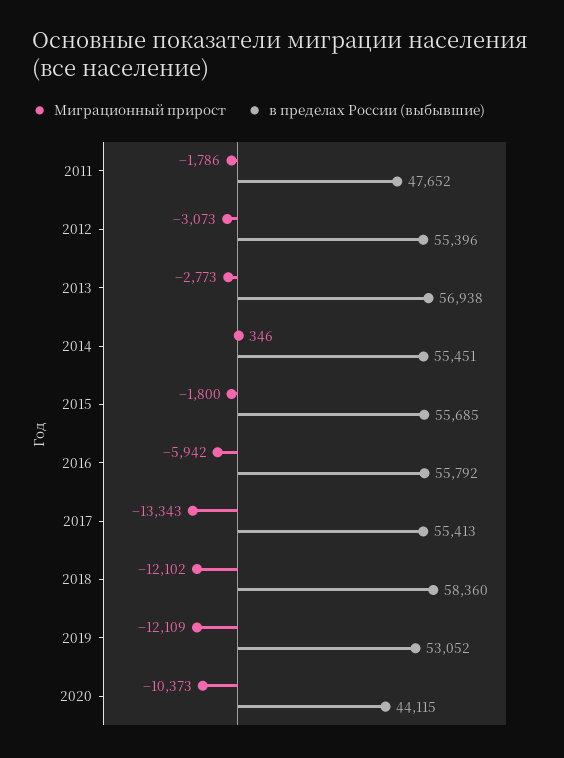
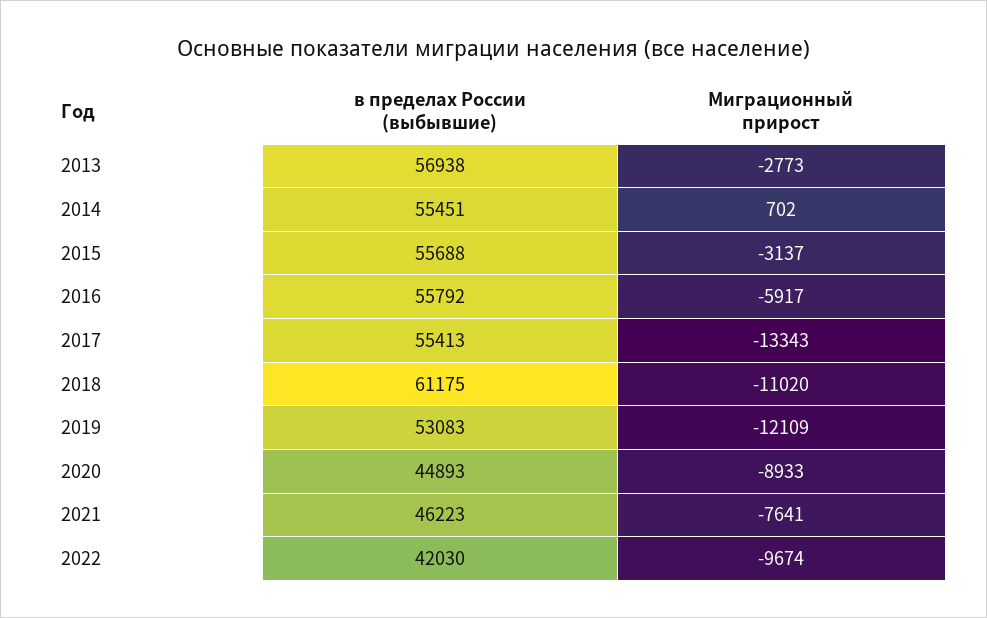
Миграционный прирост, 2011: -1786 -> none
в пределах России (выбывшие), 2011: 47652 -> none
Миграционный прирост, 2012: -3073 -> none
в пределах России (выбывшие), 2012: 55396 -> none
Миграционный прирост, 2014: 346 -> 702
Миграционный прирост, 2015: -1800 -> -3137
в пределах России (выбывшие), 2015: 55685 -> 55688
Миграционный прирост, 2016: -5942 -> -5917
Миграционный прирост, 2018: -12102 -> -11020
в пределах России (выбывшие), 2018: 58360 -> 61175
в пределах России (выбывшие), 2019: 53052 -> 53083
Миграционный прирост, 2020: -10373 -> -8933
в пределах России (выбывшие), 2020: 44115 -> 44893
в пределах России (выбывшие), 2021: none -> 46223
Миграционный прирост, 2021: none -> -7641
в пределах России (выбывшие), 2022: none -> 42030
Миграционный прирост, 2022: none -> -9674

